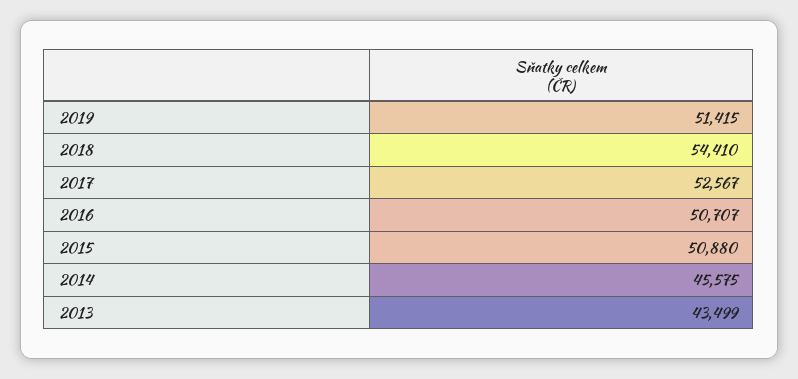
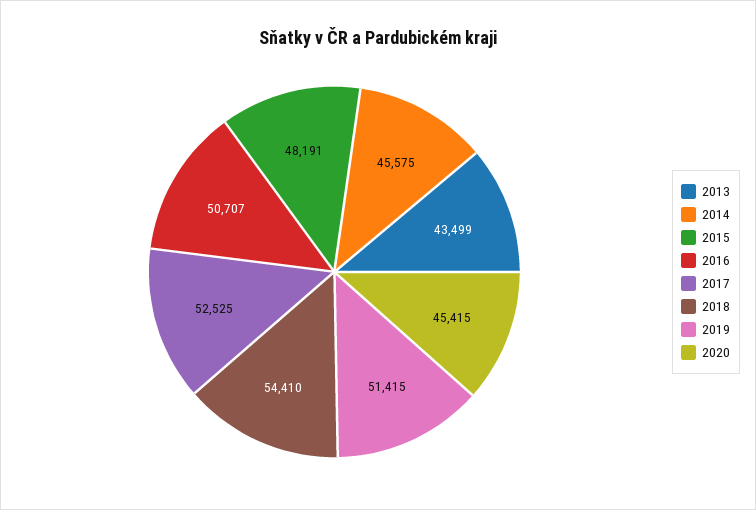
2017: 52567 -> 52525
2015: 50880 -> 48191
2020: none -> 45415

